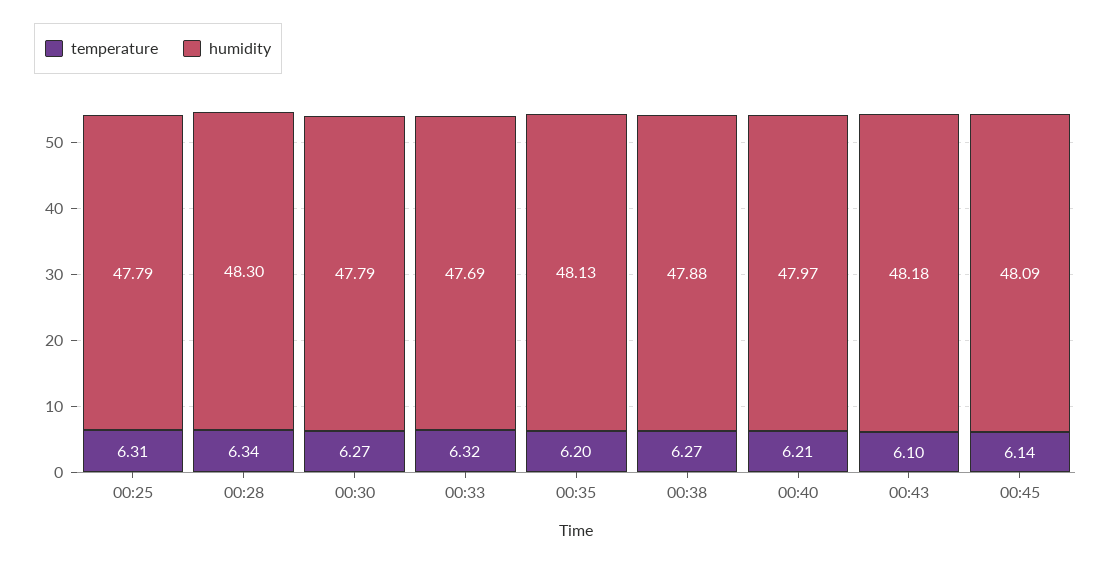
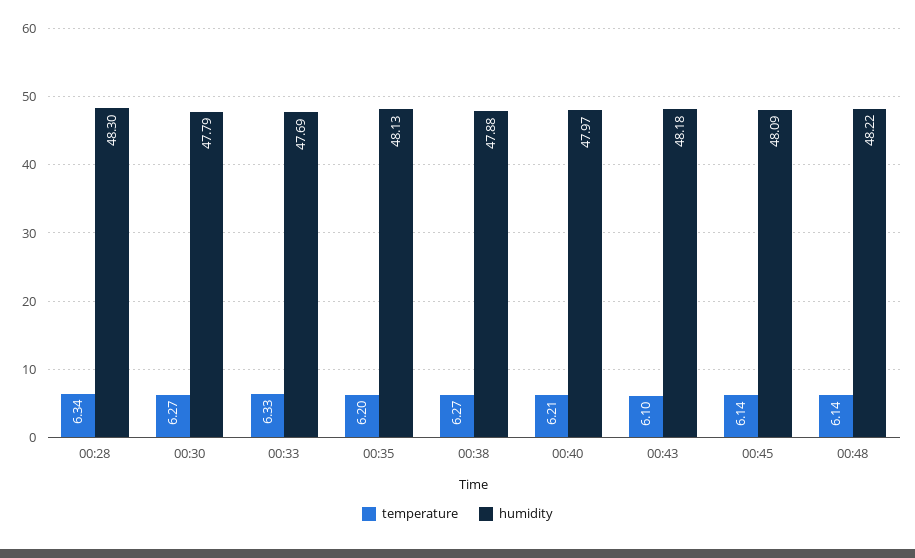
temperature, 00:25: 6.31 -> none
humidity, 00:25: 47.79 -> none
temperature, 00:33: 6.32 -> 6.33
temperature, 00:48: none -> 6.14
humidity, 00:48: none -> 48.22

